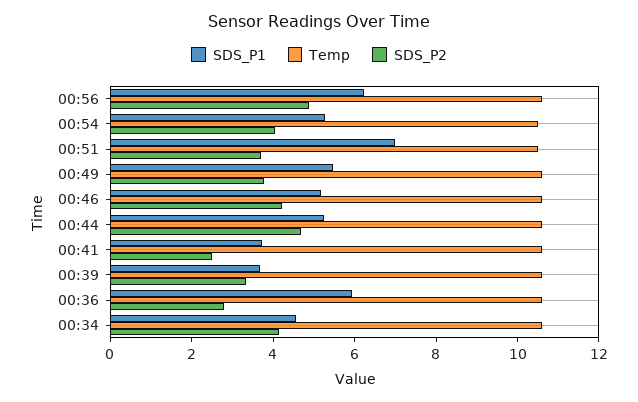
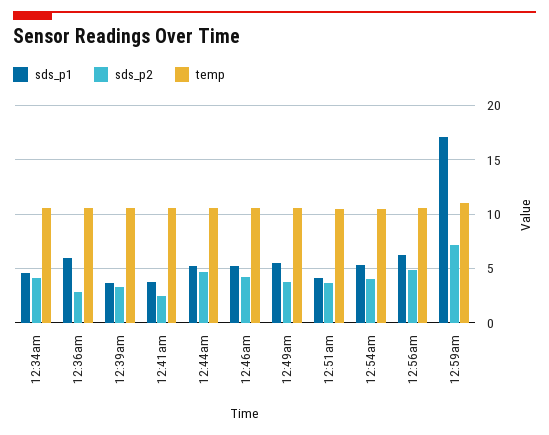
SDS_P1, 00:51: 7 -> 4
SDS_P1, 12:59am: none -> 17
SDS_P2, 12:59am: none -> 7
Temp, 12:59am: none -> 11

